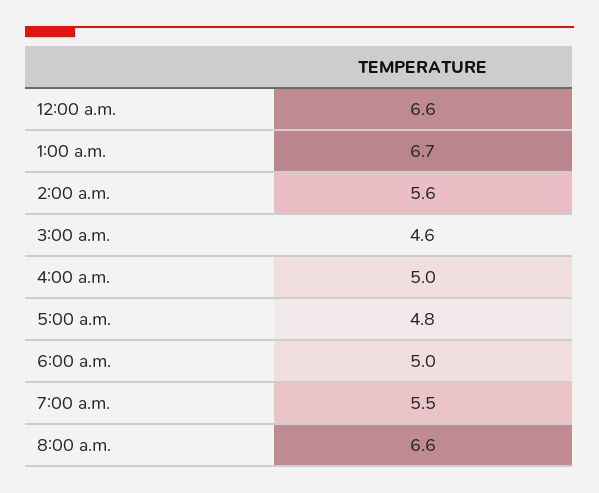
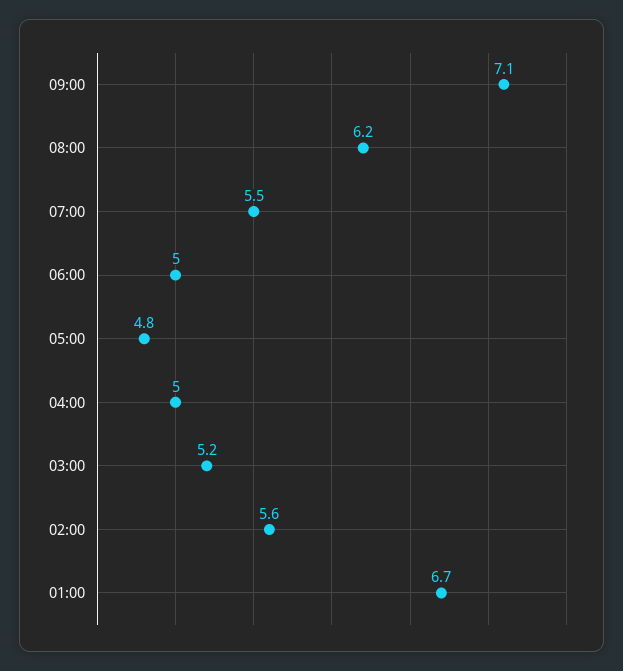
12:00 a.m.: 6.6 -> none
3:00 a.m.: 4.6 -> 5.2
8:00 a.m.: 6.6 -> 6.2
09:00: none -> 7.1

